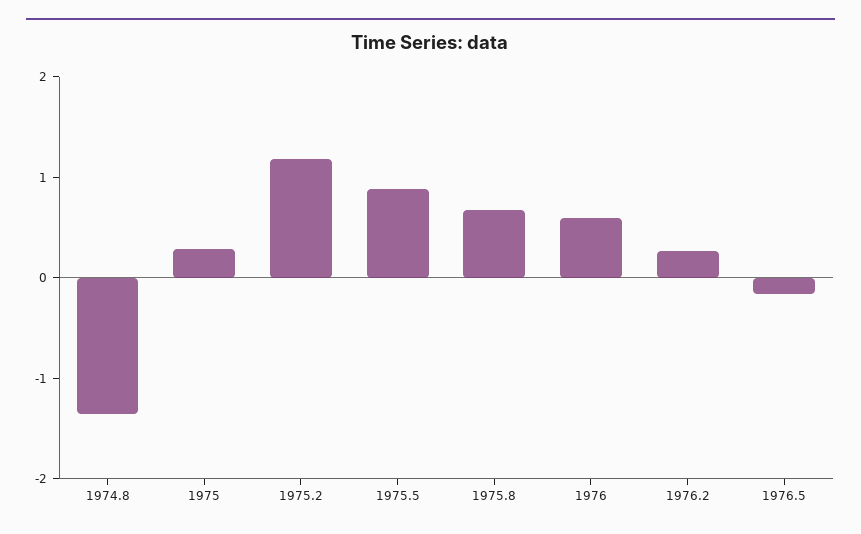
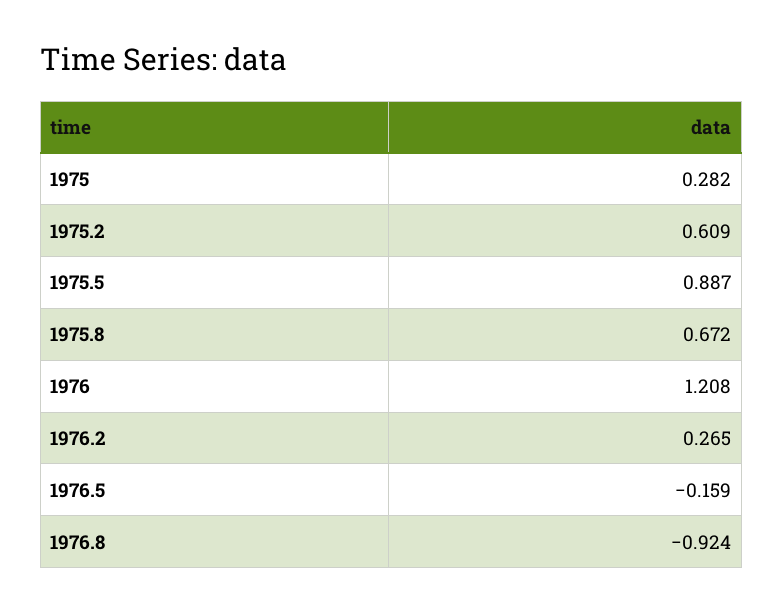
1974.8: -1.4 -> none
1975.2: 1.2 -> 0.609
1976: 0.6 -> 1.208
1976.8: none -> -0.924

